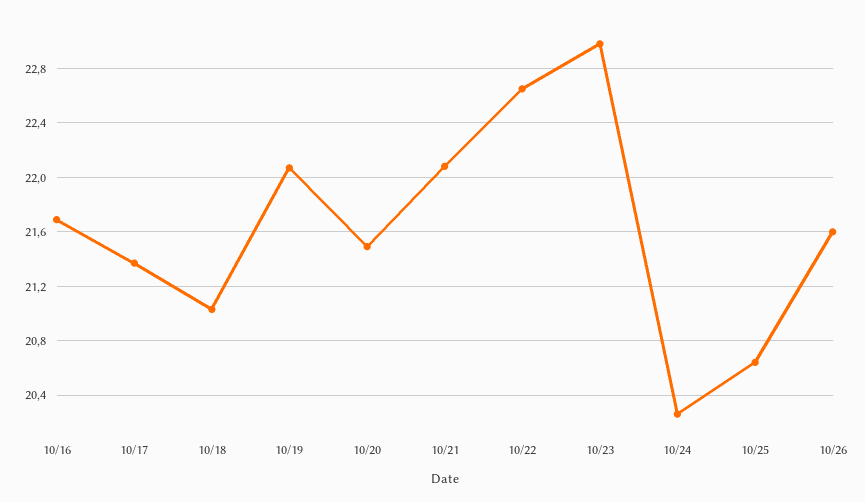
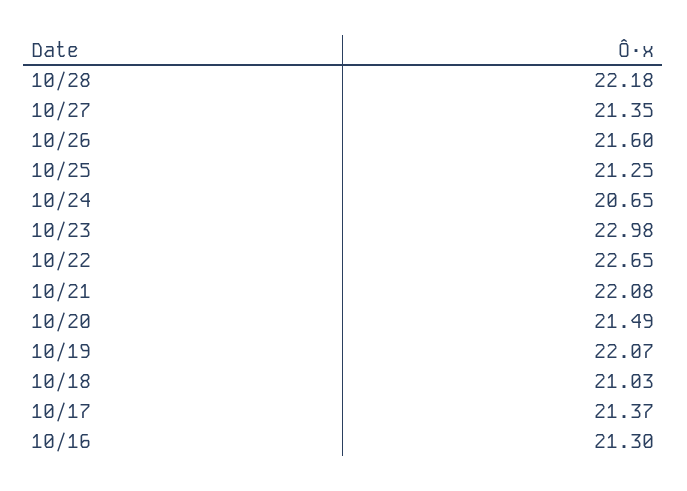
10/16: 21.7 -> 21.3
10/24: 20.25 -> 20.65
10/25: 20.65 -> 21.25
10/28: none -> 22.18
10/27: none -> 21.35

